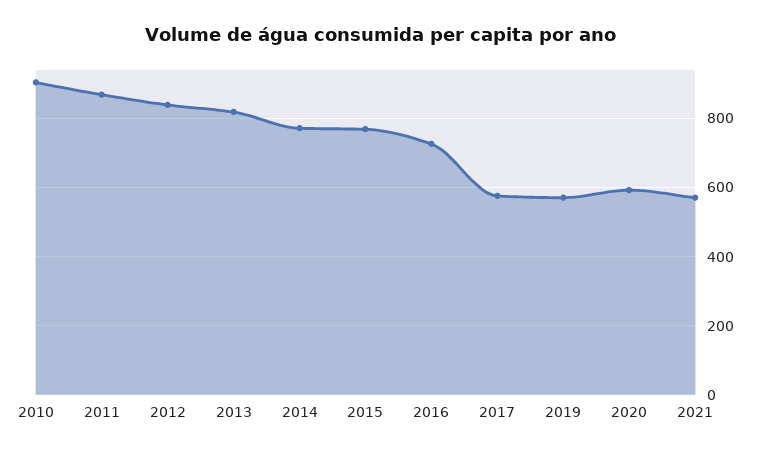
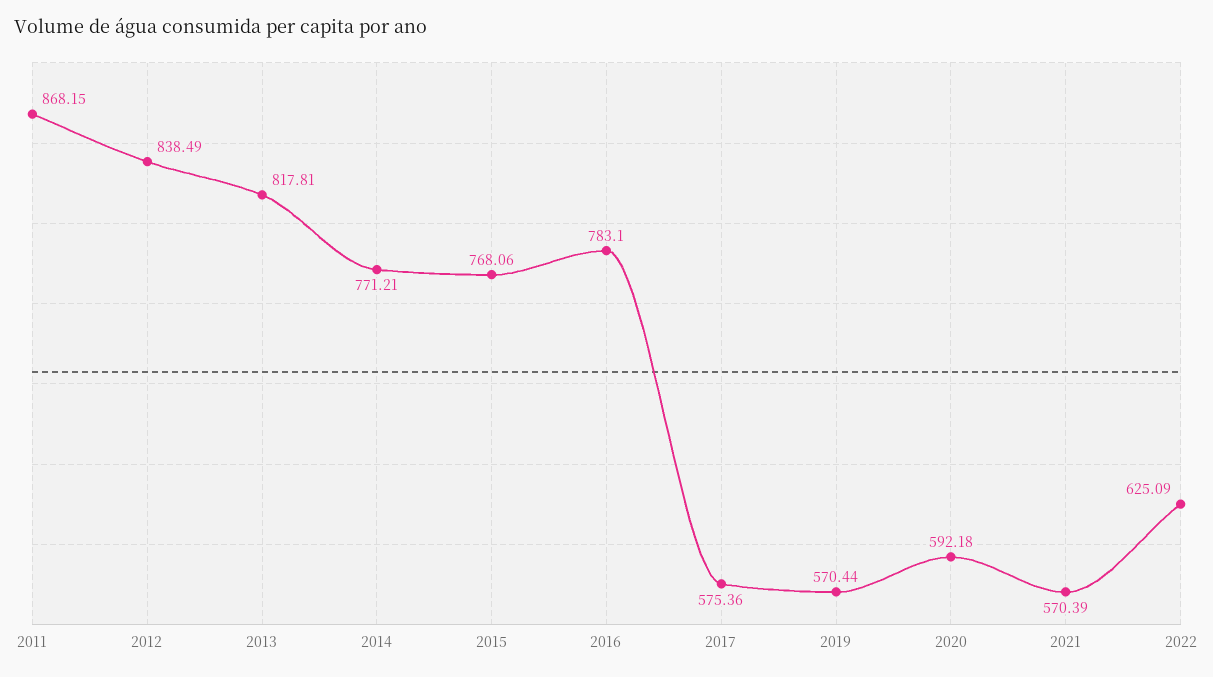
2010: 900 -> none
2016: 720 -> 783.1
2022: none -> 625.09

